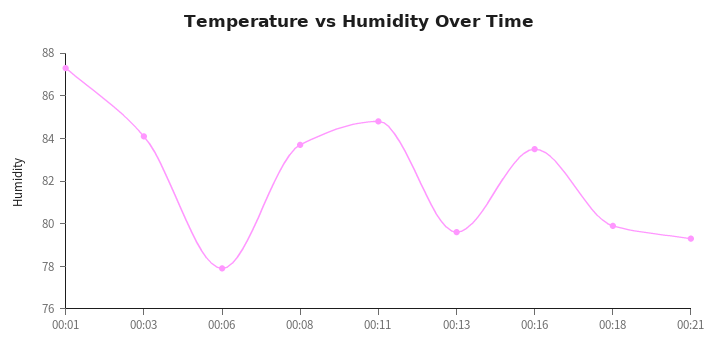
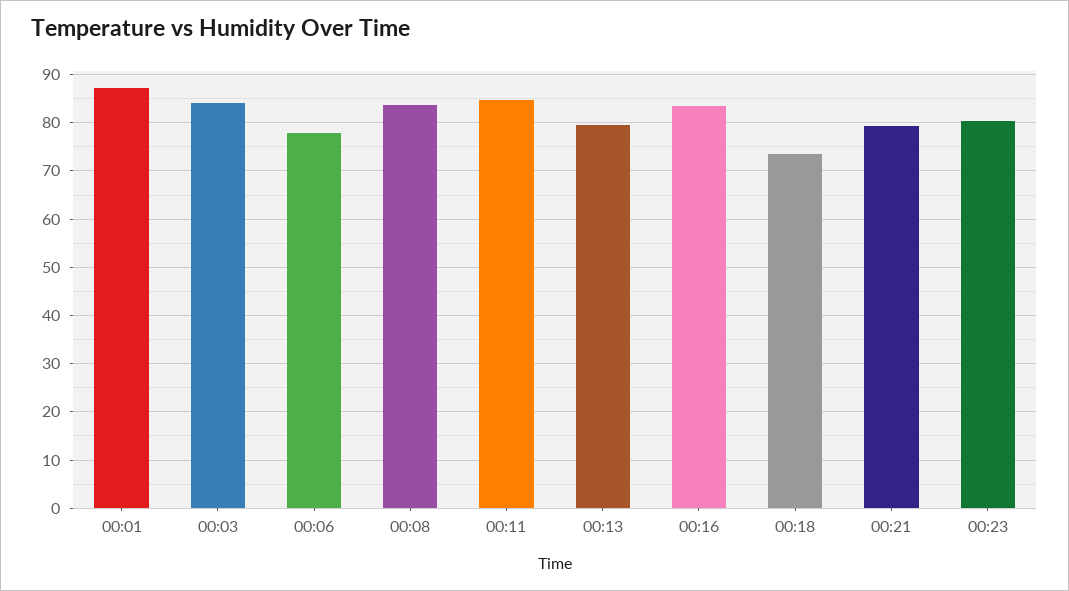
00:18: 80 -> 74
00:23: none -> 80

